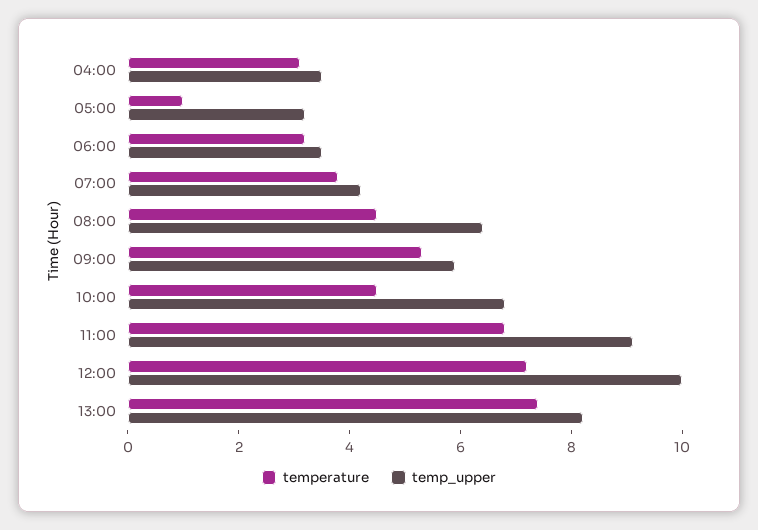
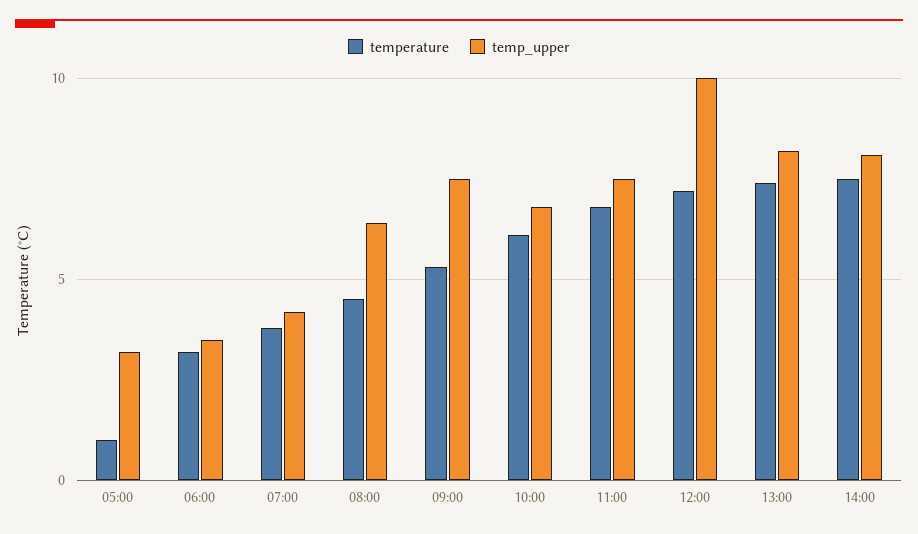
temperature, 04:00: 3 -> none
temp_upper, 04:00: 3.5 -> none
temp_upper, 09:00: 6 -> 7.5
temperature, 10:00: 4.5 -> 6
temp_upper, 11:00: 9 -> 7.5
temperature, 14:00: none -> 7.5
temp_upper, 14:00: none -> 8

